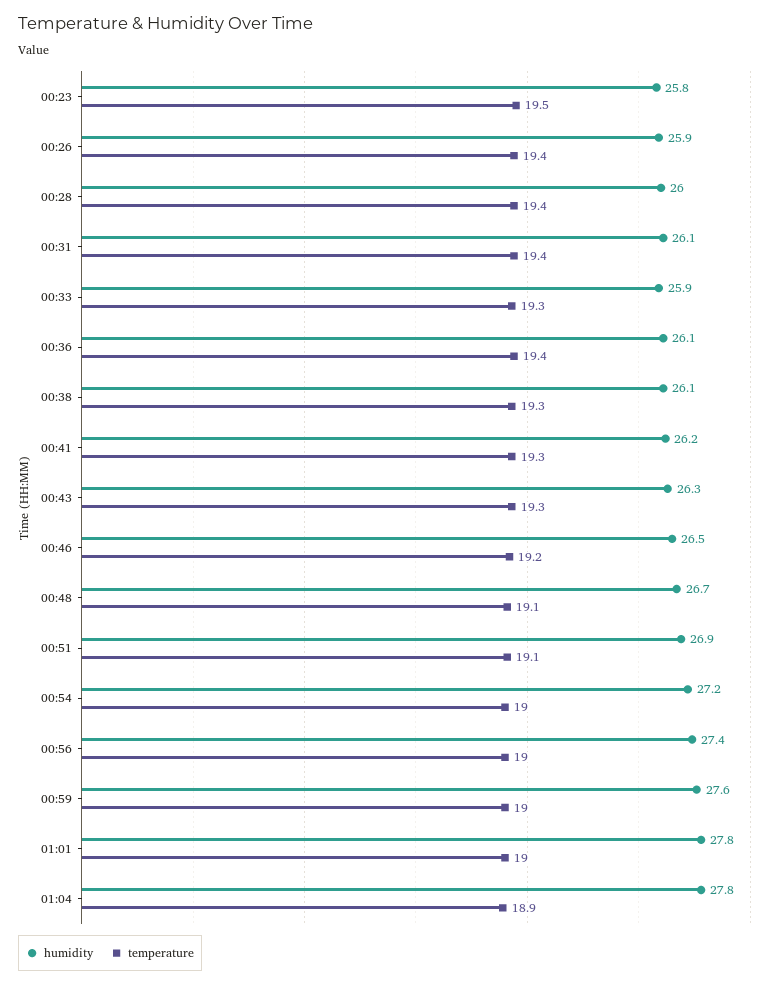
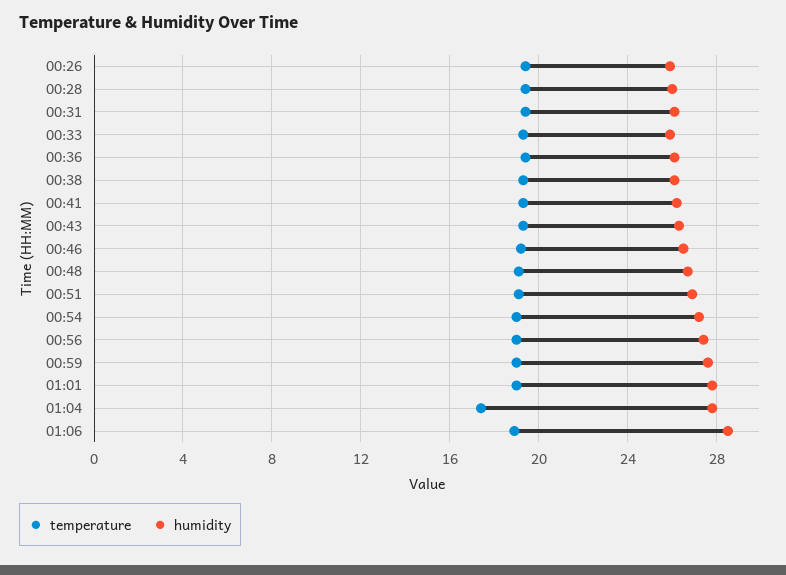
humidity, 00:23: 25.8 -> none
temperature, 00:23: 19.5 -> none
temperature, 01:04: 18.9 -> 17.5
temperature, 01:06: none -> 19
humidity, 01:06: none -> 28.5

